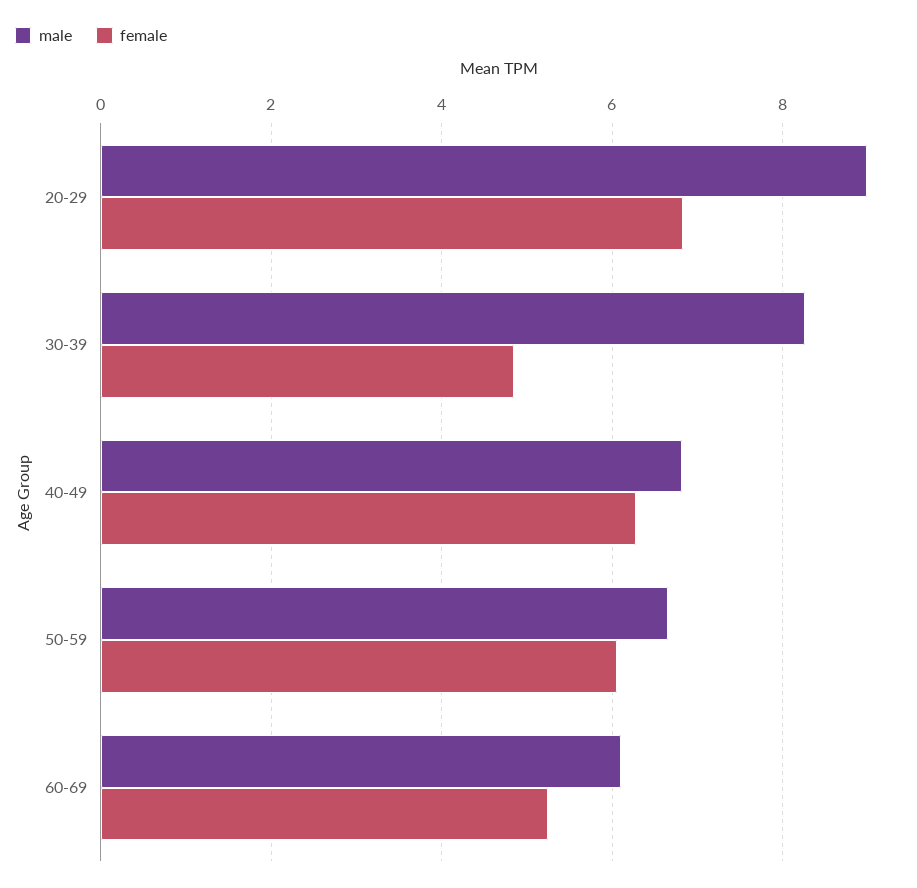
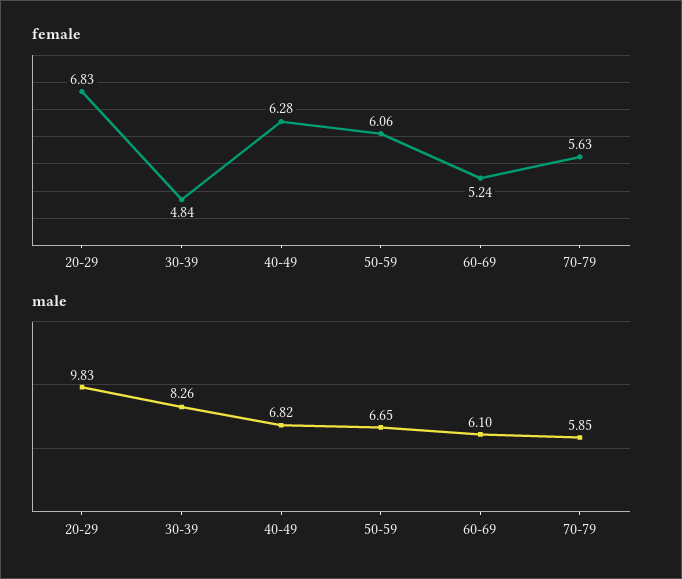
male, 20-29: 9 -> 9.83
female, 70-79: none -> 5.63
male, 70-79: none -> 5.85

